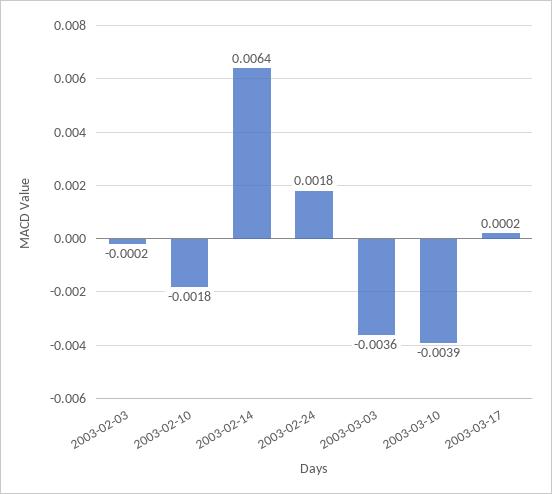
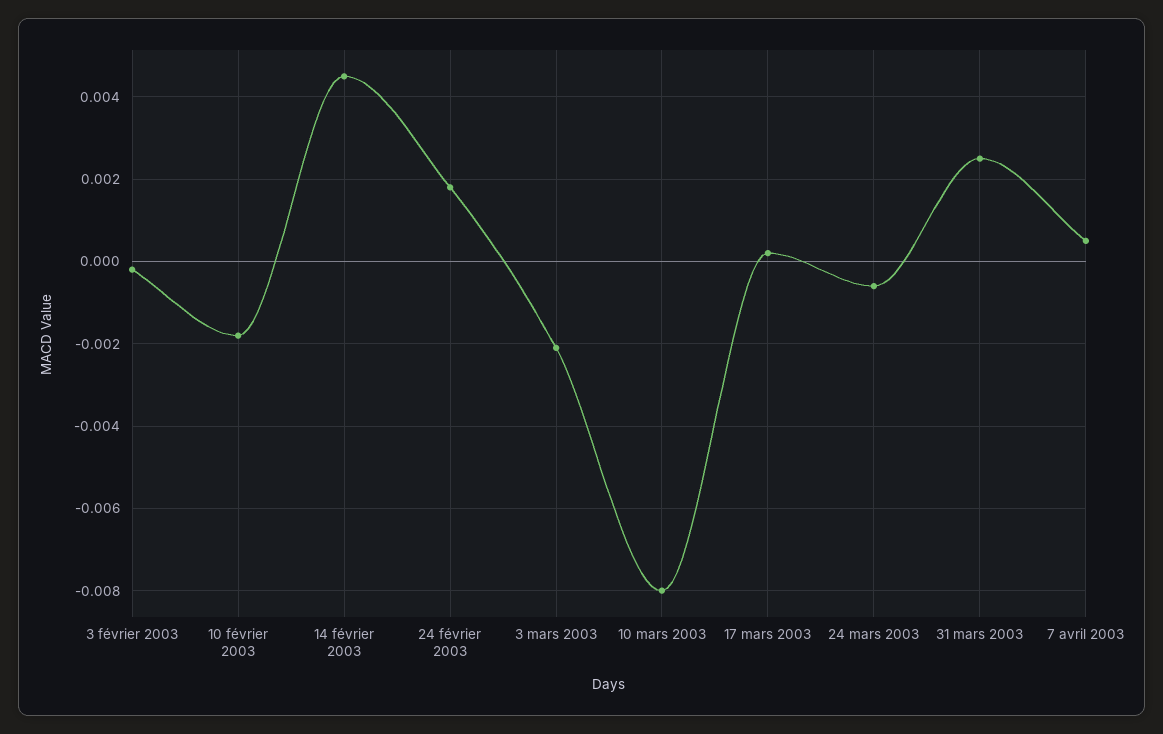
2003-02-14: 0.0064 -> 0.0045
2003-03-03: -0.0036 -> -0.002
2003-03-10: -0.0039 -> -0.008
24 mars 2003: none -> -0.0005
31 mars 2003: none -> 0.0025
7 avril 2003: none -> 0.0005

